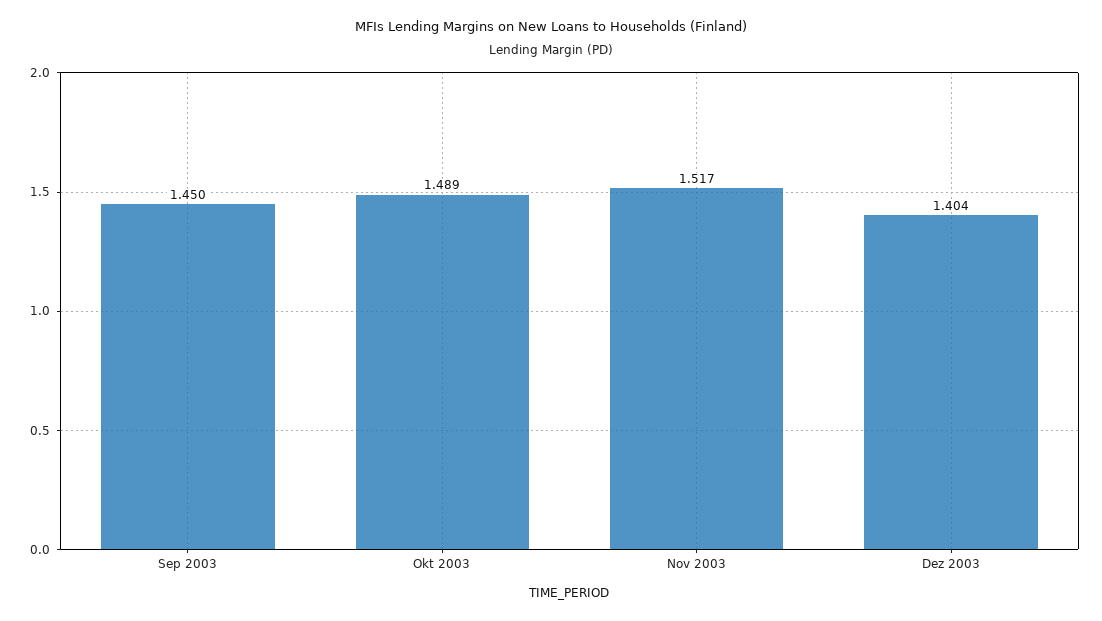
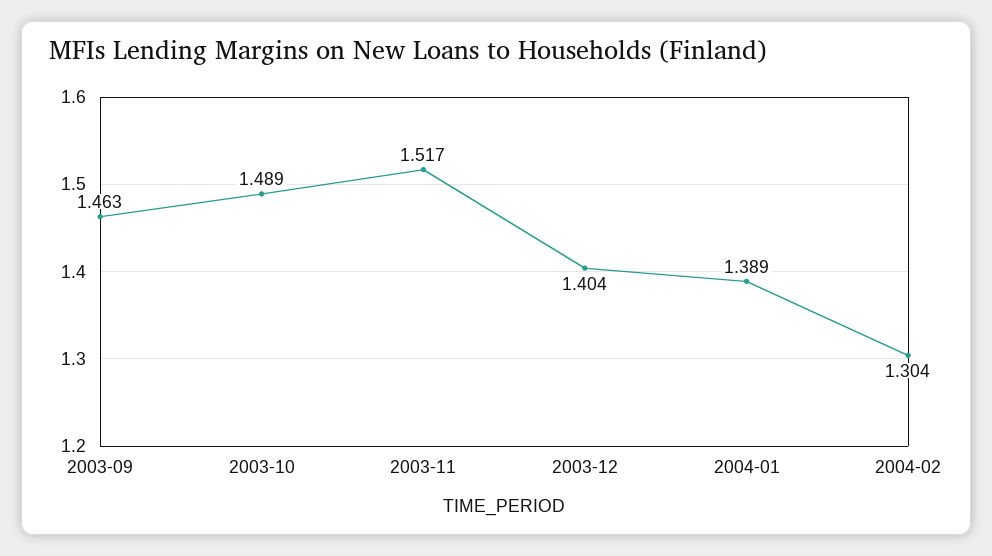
Sep 2003: 1.45 -> 1.463
2004-01: none -> 1.389
2004-02: none -> 1.304

